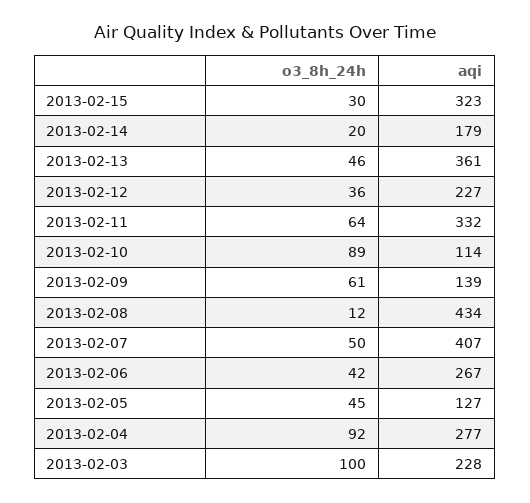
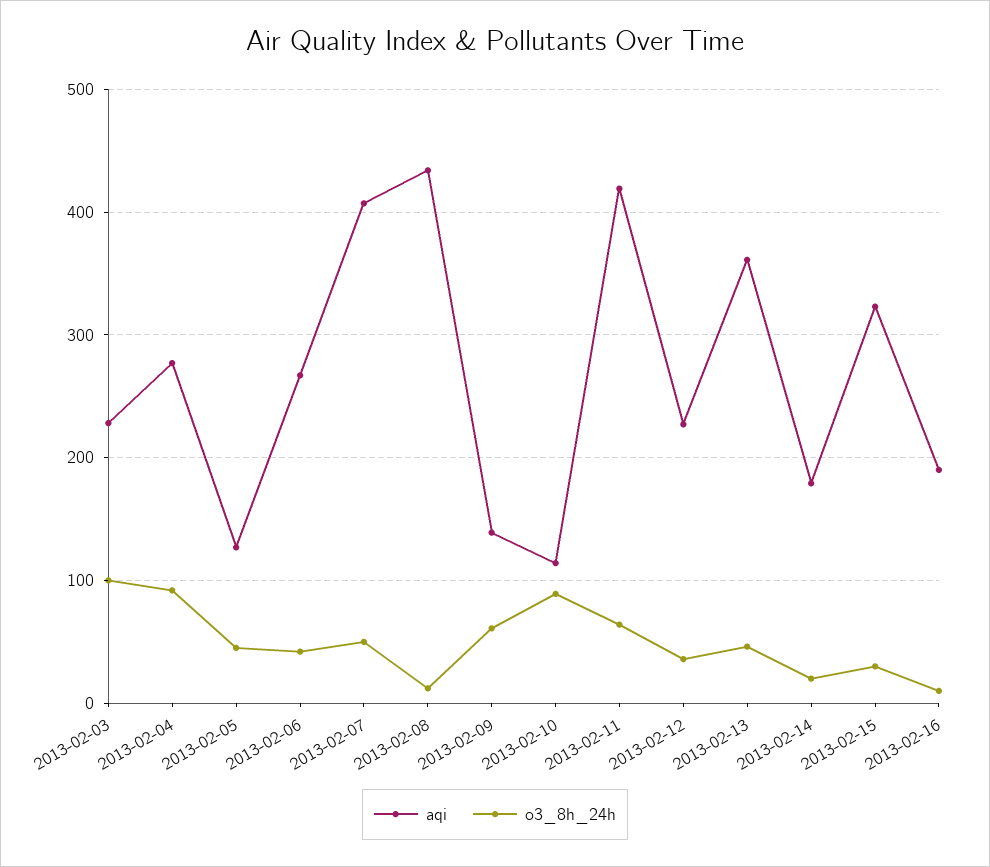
aqi, 2013-02-11: 332 -> 420
aqi, 2013-02-16: none -> 190
o3_8h_24h, 2013-02-16: none -> 10

